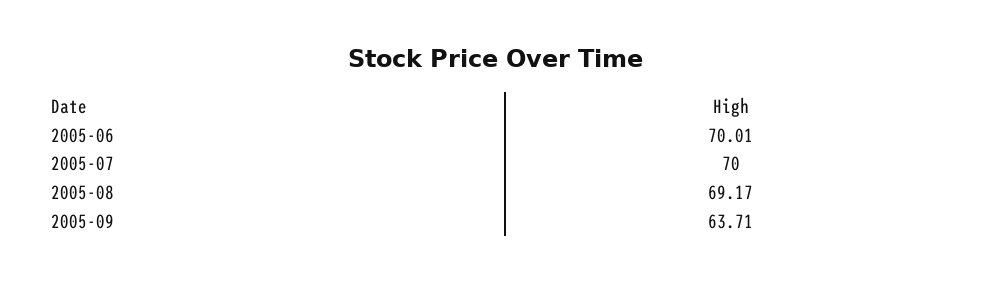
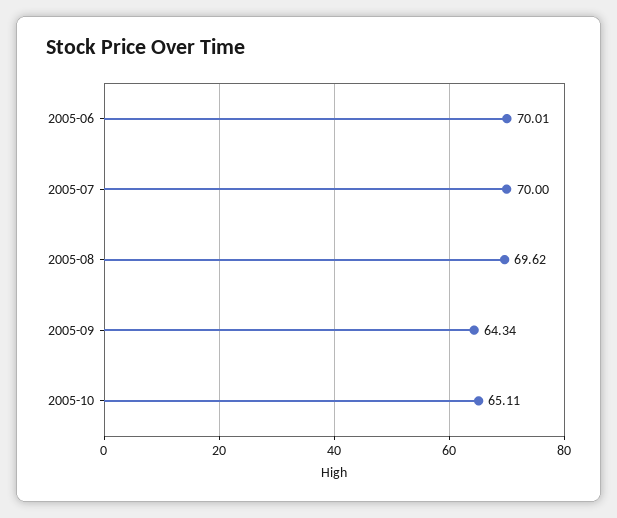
2005-08: 69.17 -> 69.62
2005-09: 63.71 -> 64.34
2005-10: none -> 65.11

